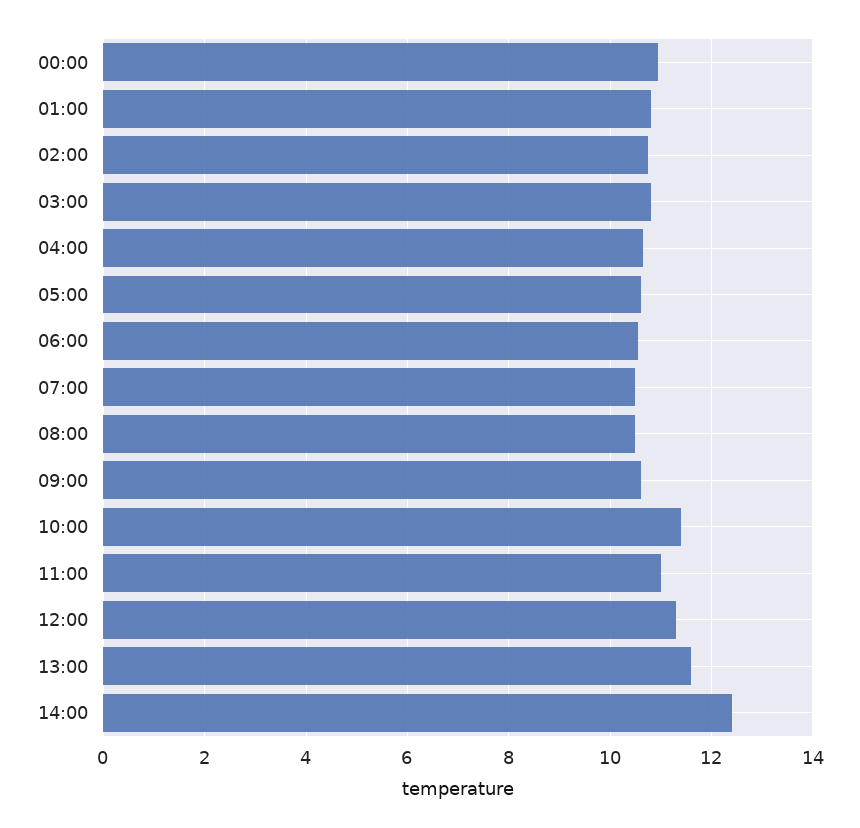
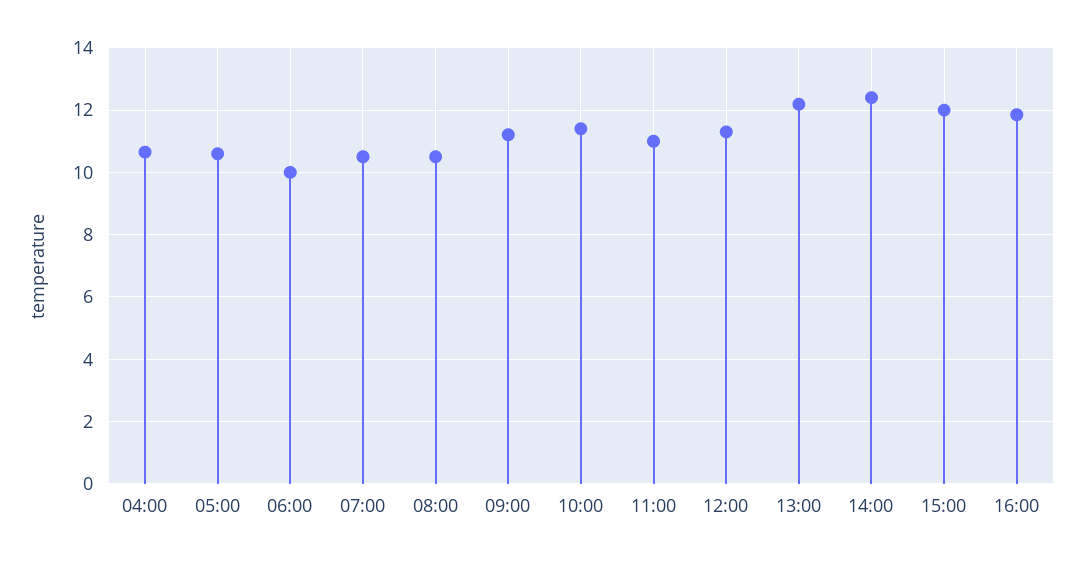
00:00: 11 -> none
01:00: 10.8 -> none
02:00: 10.8 -> none
03:00: 10.8 -> none
06:00: 10.6 -> 10
09:00: 10.6 -> 11.2
13:00: 11.6 -> 12.2
15:00: none -> 12
16:00: none -> 11.8

